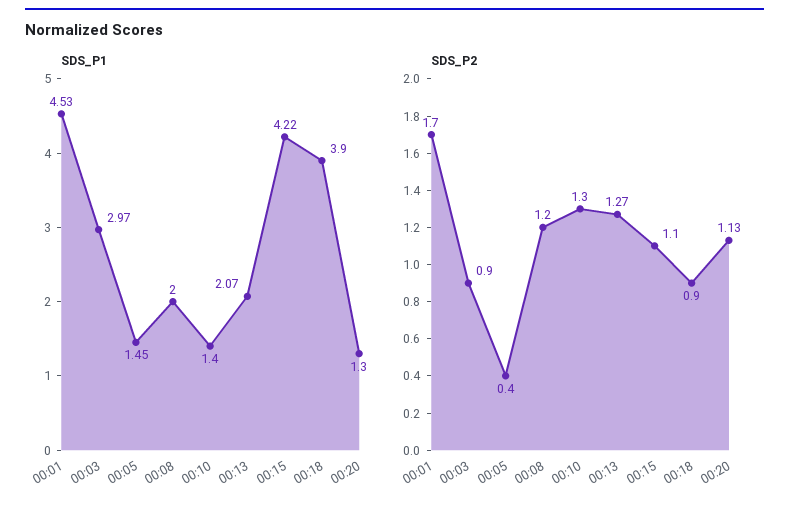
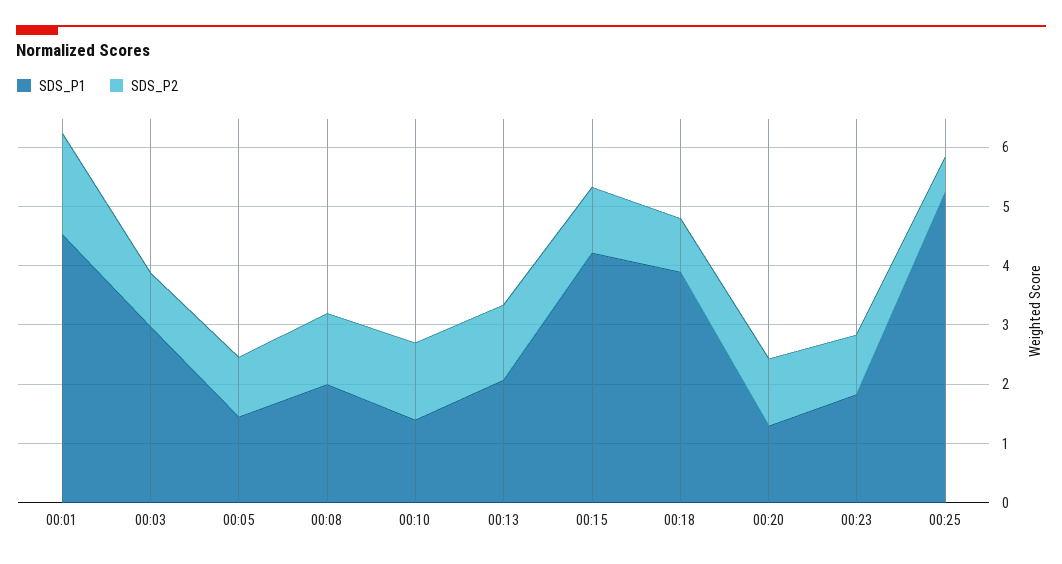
SDS_P2, 00:05: 0.4 -> 1
SDS_P1, 00:23: none -> 1.8
SDS_P2, 00:23: none -> 1
SDS_P1, 00:25: none -> 5.2
SDS_P2, 00:25: none -> 0.6

